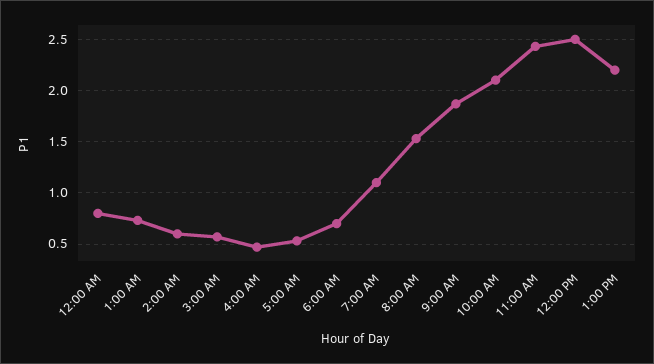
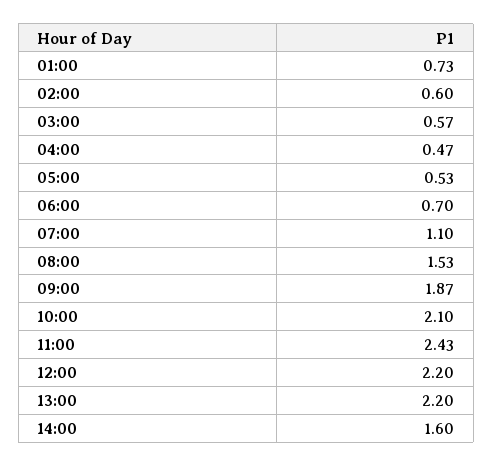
12:00 AM: 0.8 -> none
12:00 PM: 2.5 -> 2.2
14:00: none -> 1.6

